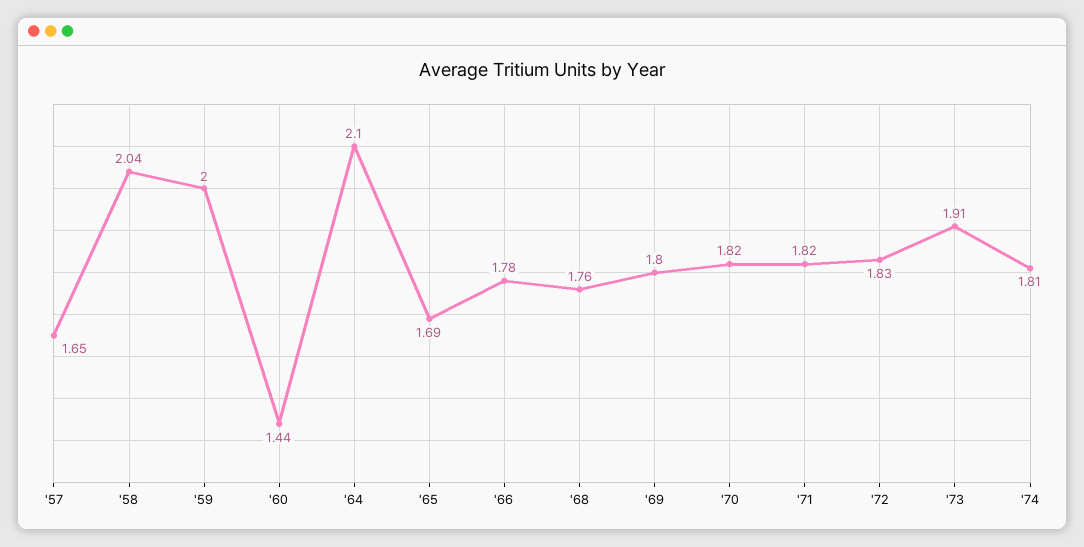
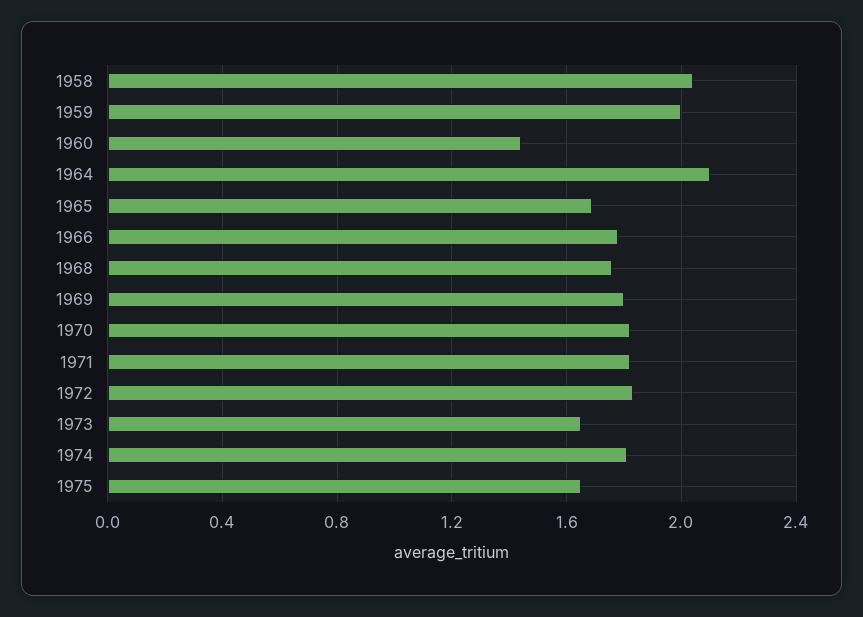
'57: 1.65 -> none
'73: 1.91 -> 1.65
1975: none -> 1.65

